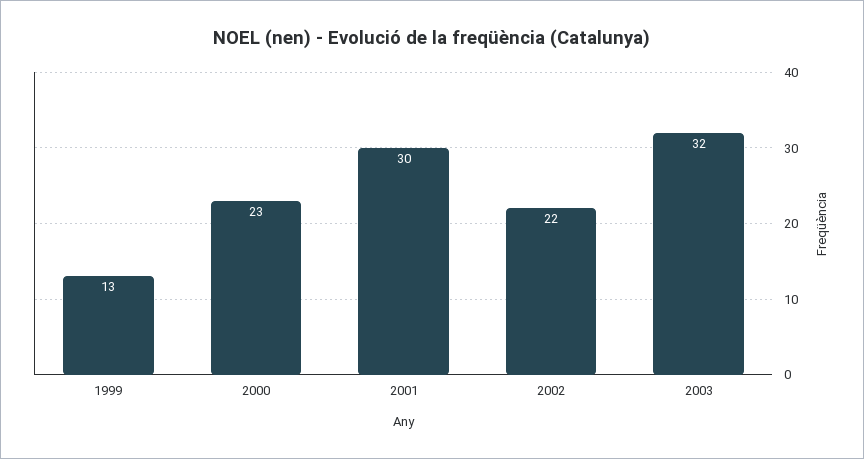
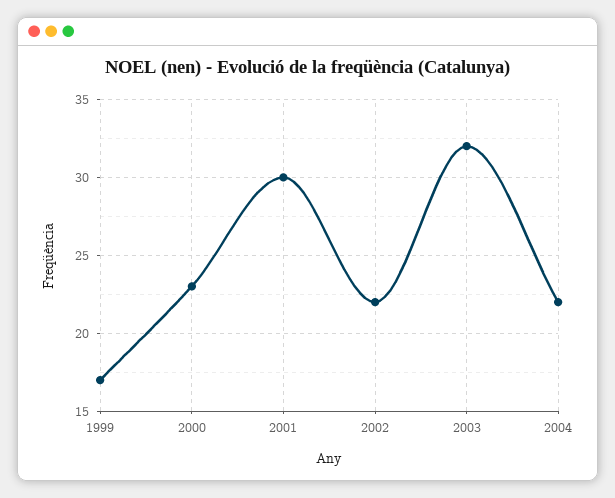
1999: 13 -> 17
2004: none -> 22

